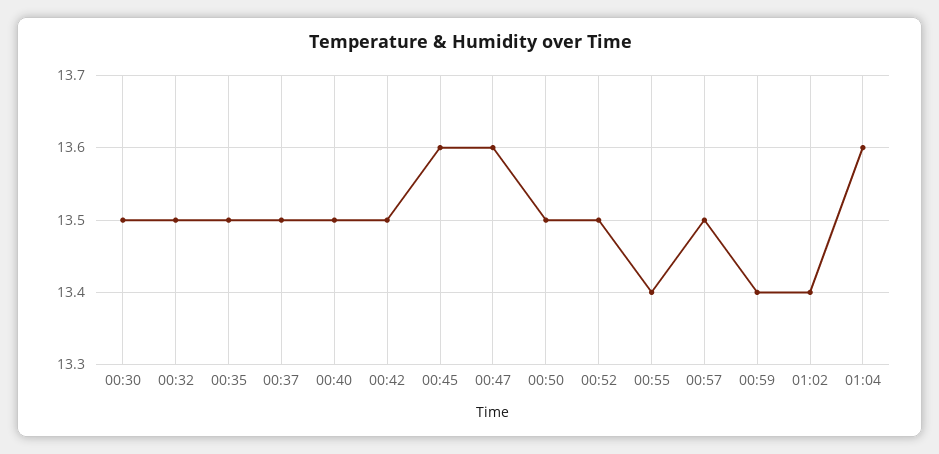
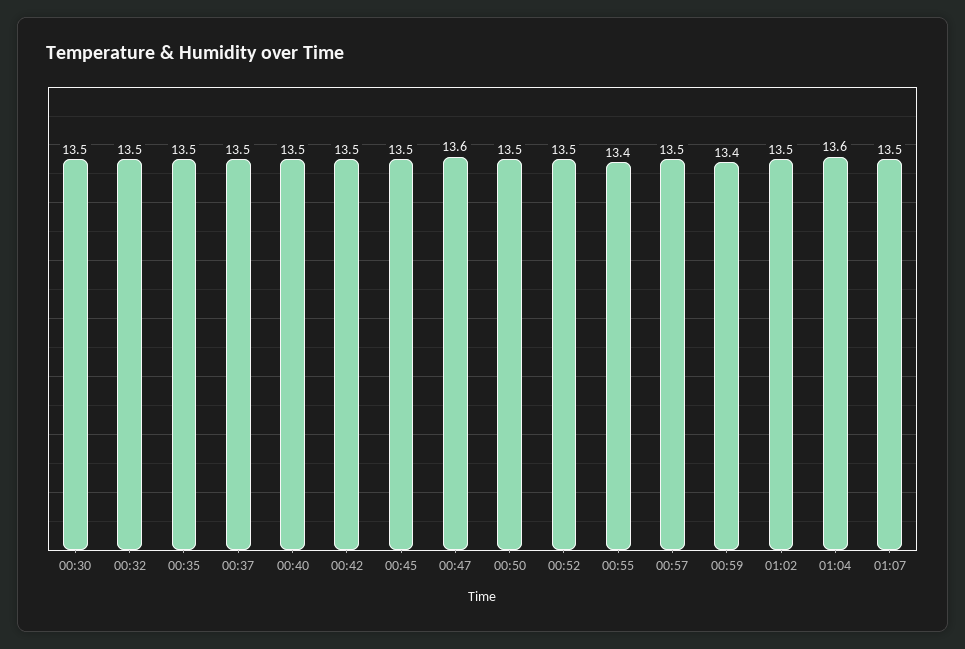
00:45: 13.6 -> 13.5
01:02: 13.4 -> 13.5
01:07: none -> 13.5

